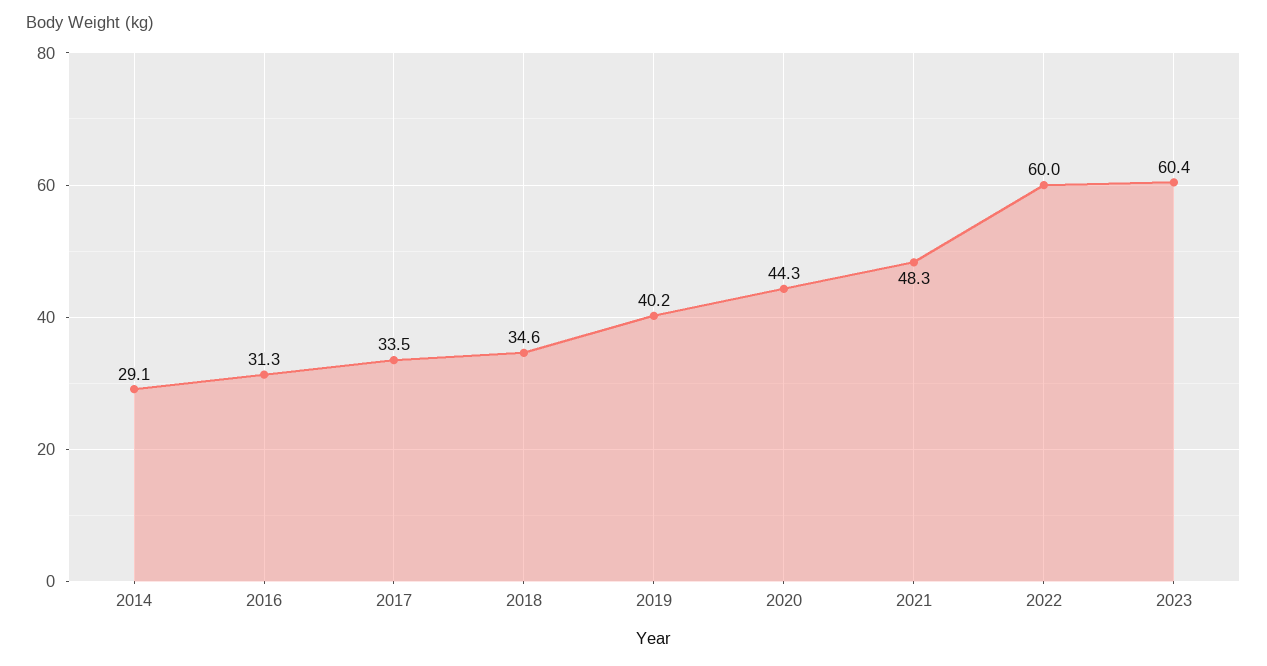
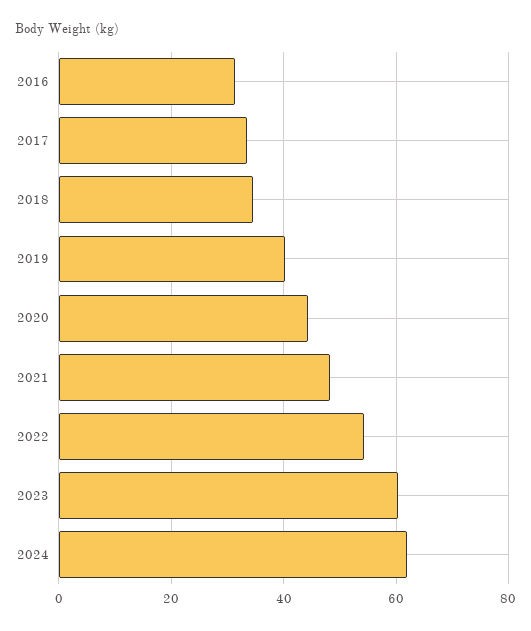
2014: 29.1 -> none
2022: 60 -> 54
2024: none -> 62

